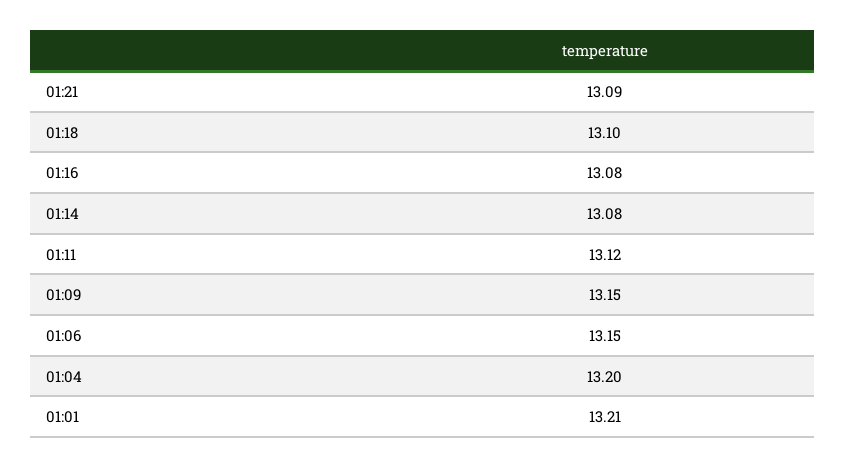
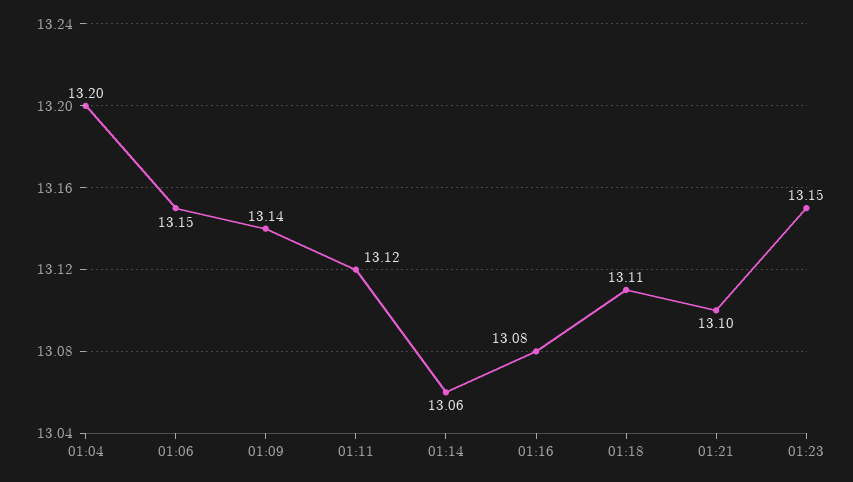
01:21: 13.09 -> 13.1
01:18: 13.1 -> 13.11
01:14: 13.08 -> 13.06
01:09: 13.15 -> 13.14
01:01: 13.21 -> none
01:23: none -> 13.15

